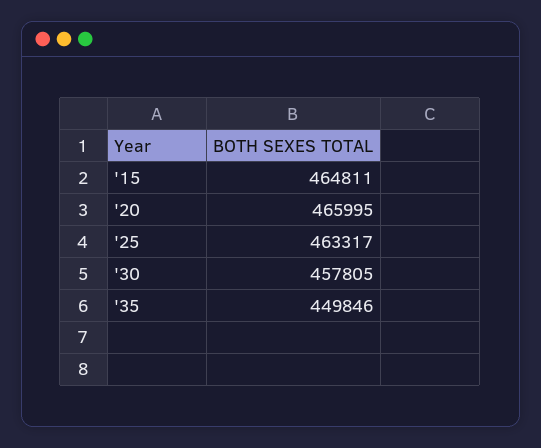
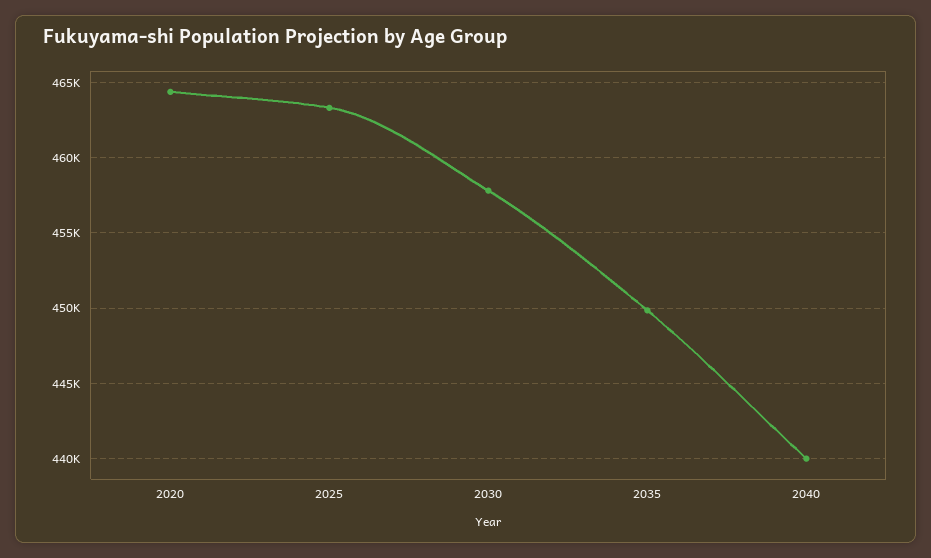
'15: 464811 -> none
'20: 465995 -> 464500
2040: none -> 440000

